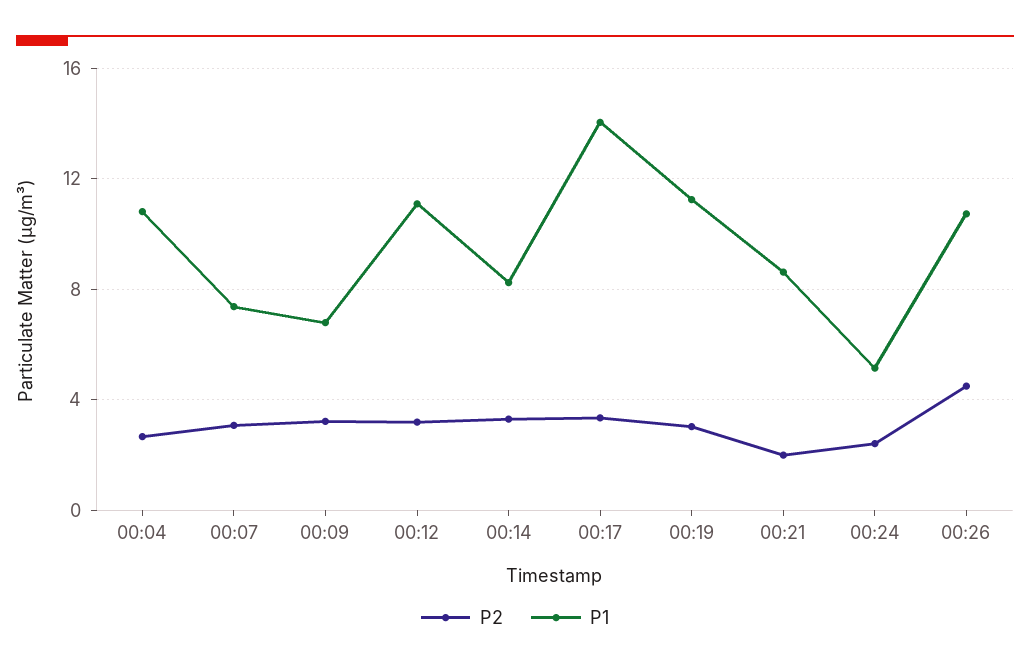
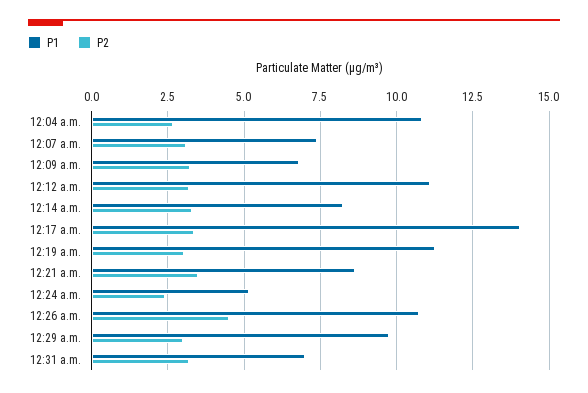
P2, 00:21: 2 -> 3.5
P1, 12:29 a.m.: none -> 9.75
P2, 12:29 a.m.: none -> 3
P1, 12:31 a.m.: none -> 7
P2, 12:31 a.m.: none -> 3.25

